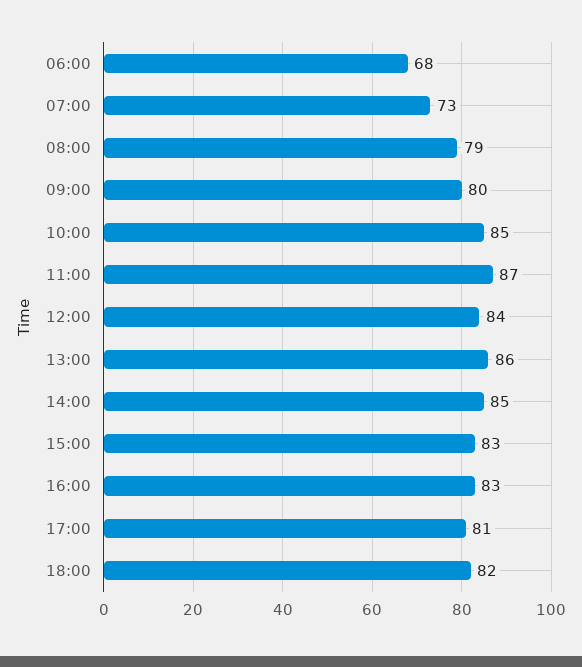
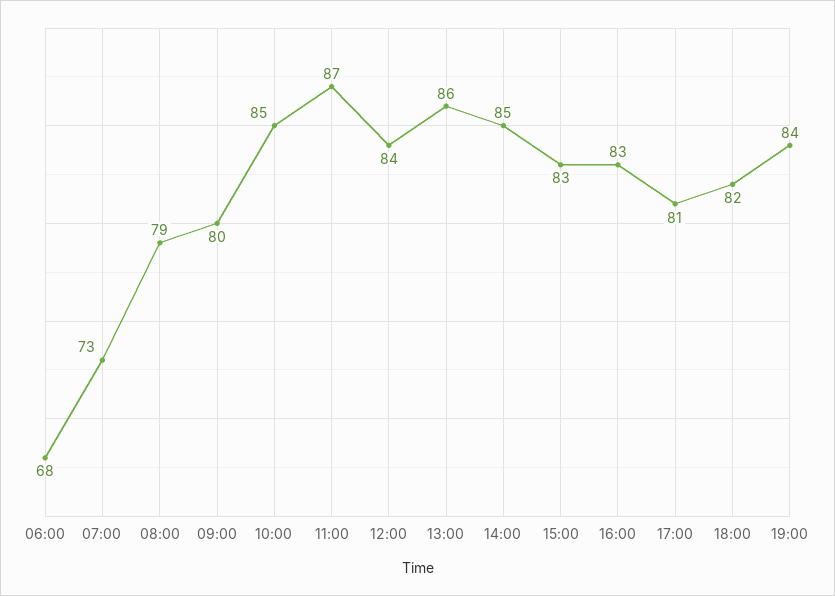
19:00: none -> 84

